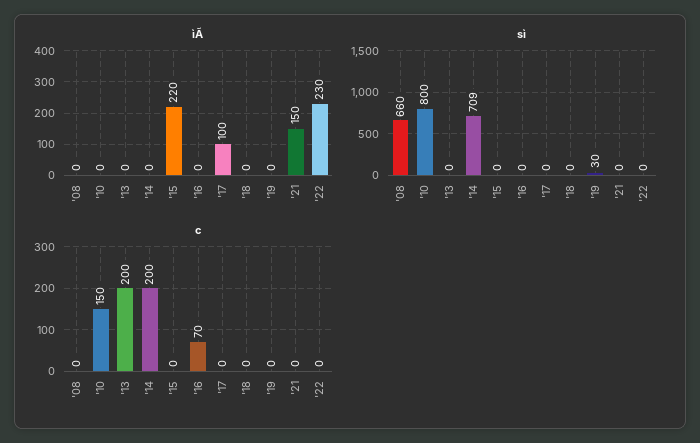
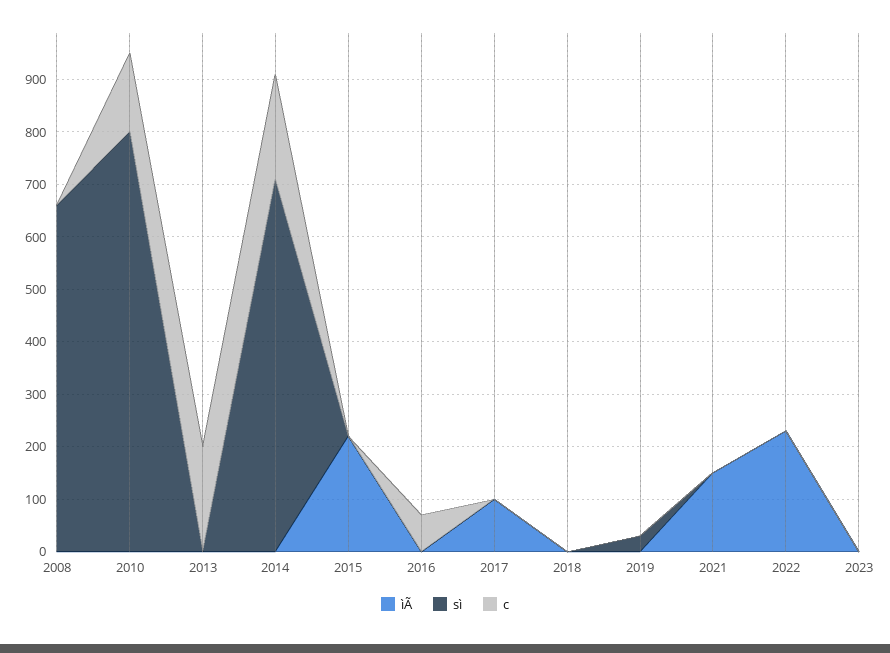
ìÃ, 2023: none -> 0
sì, 2023: none -> 0
c, 2023: none -> 0

